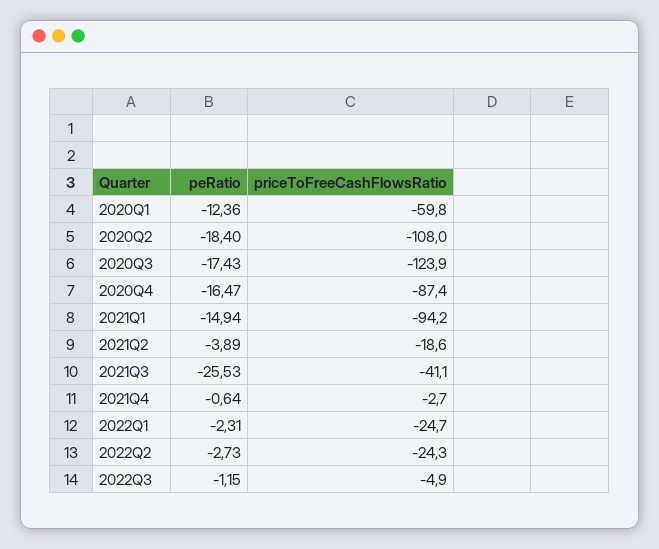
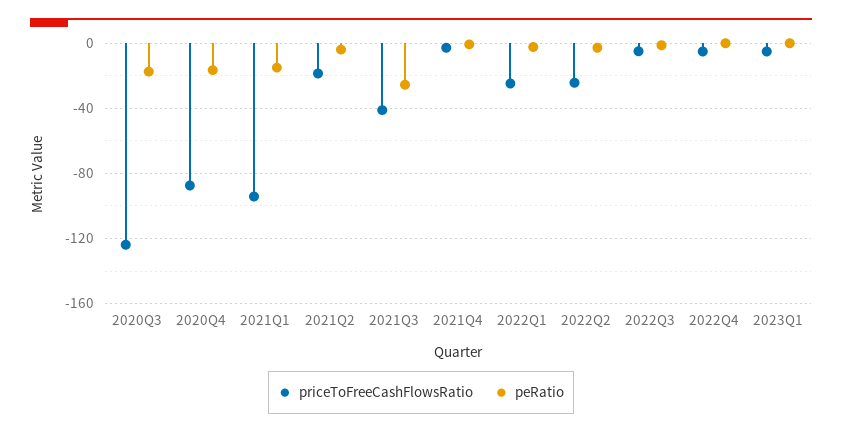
peRatio, 2020Q1: -12.36 -> none
priceToFreeCashFlowsRatio, 2020Q1: -59.8 -> none
peRatio, 2020Q2: -18.4 -> none
priceToFreeCashFlowsRatio, 2020Q2: -108 -> none
priceToFreeCashFlowsRatio, 2022Q4: none -> -5
peRatio, 2022Q4: none -> 0
priceToFreeCashFlowsRatio, 2023Q1: none -> -5
peRatio, 2023Q1: none -> 0

